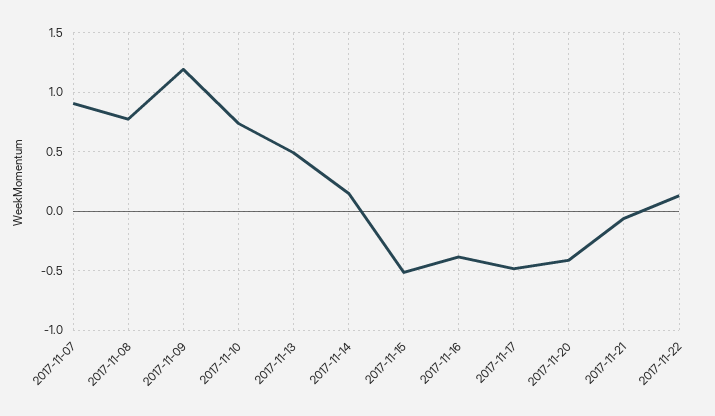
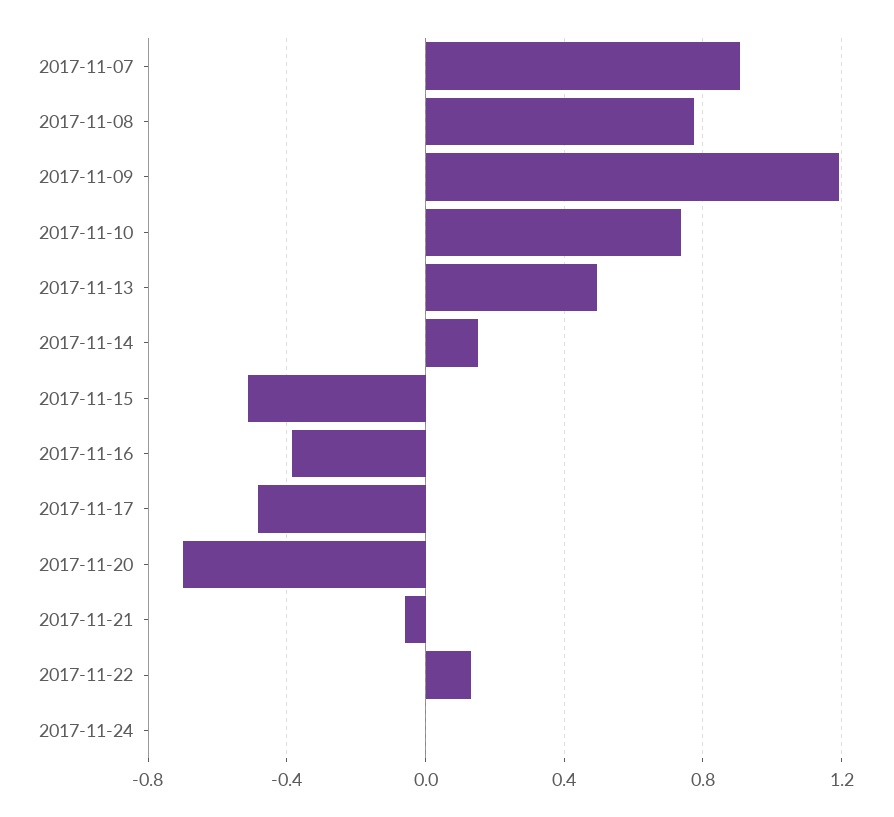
2017-11-20: -0.4 -> -0.7
2017-11-24: none -> 0

